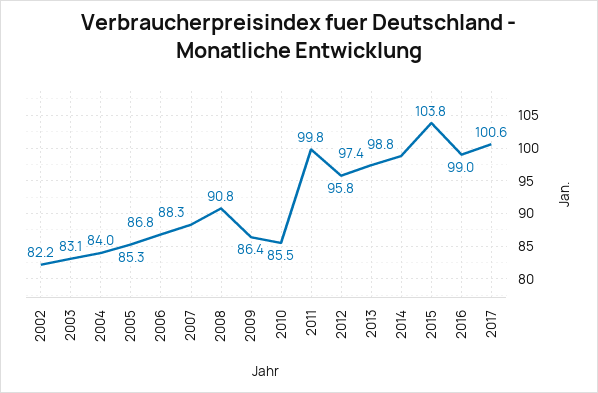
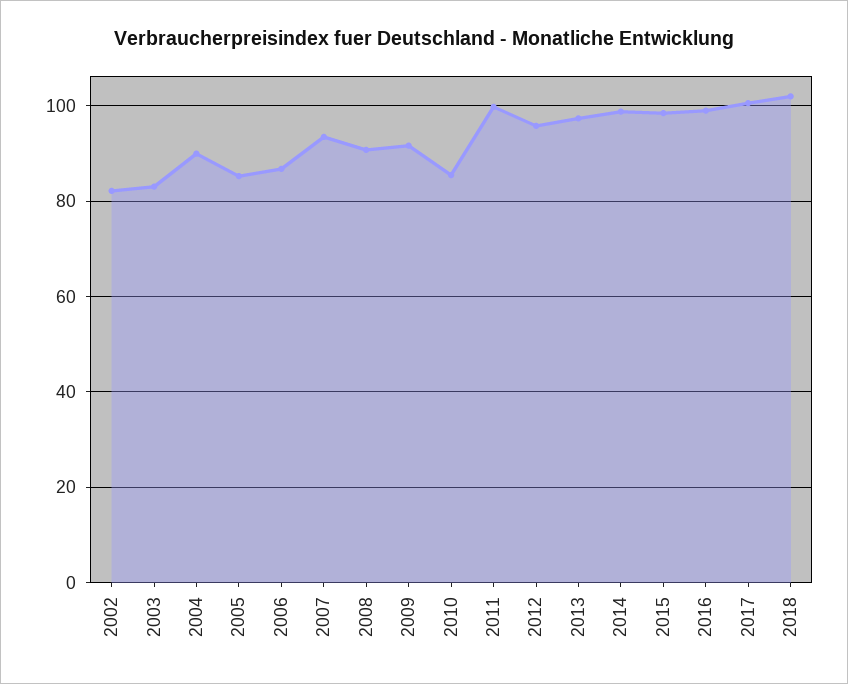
2004: 84 -> 90
2007: 88.3 -> 94
2009: 86.4 -> 92
2015: 103.8 -> 98
2018: none -> 102

